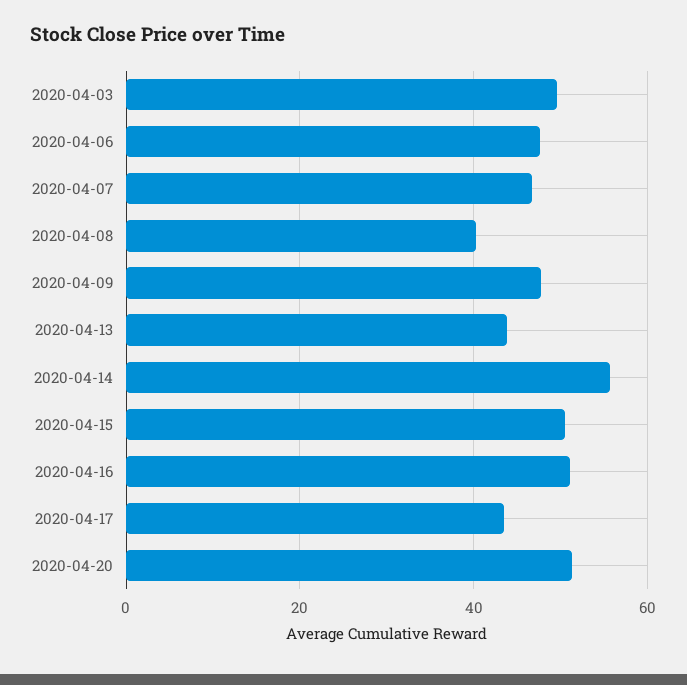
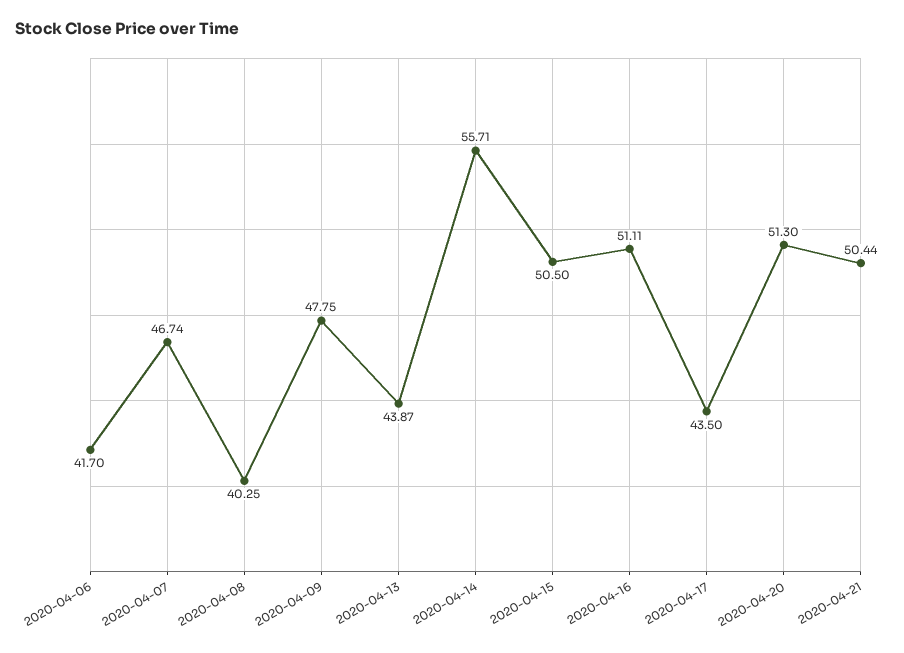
2020-04-03: 50 -> none
2020-04-06: 48 -> 41.7
2020-04-21: none -> 50.44

